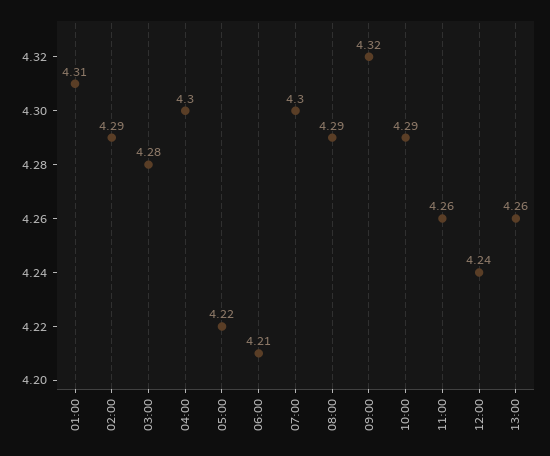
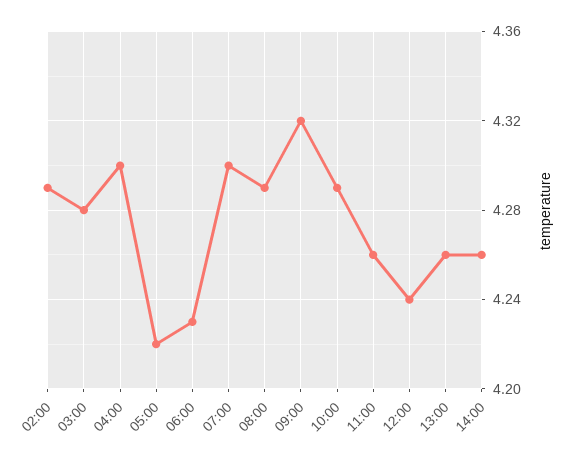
01:00: 4.31 -> none
06:00: 4.21 -> 4.23
14:00: none -> 4.26

